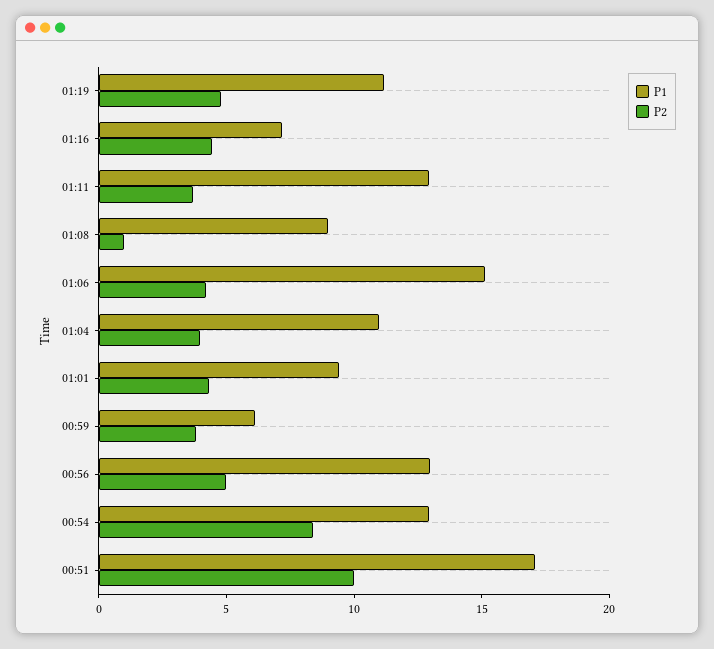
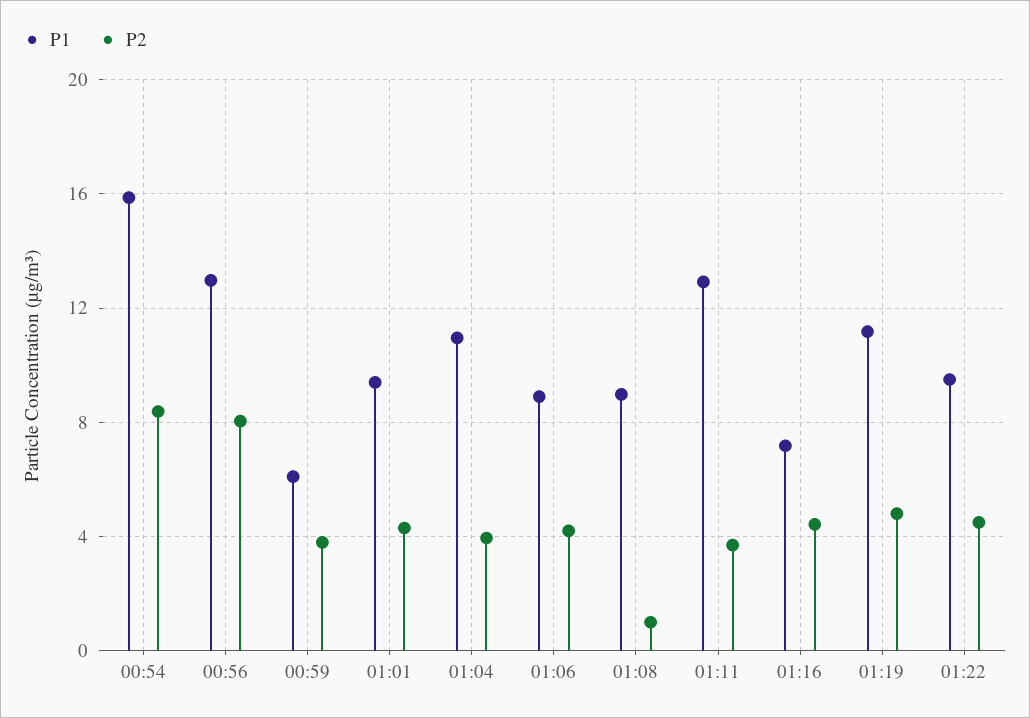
P1, 01:06: 15 -> 9
P2, 00:56: 5 -> 8
P1, 00:54: 13 -> 16
P1, 00:51: 17 -> none
P2, 00:51: 10 -> none
P1, 01:22: none -> 9.5
P2, 01:22: none -> 4.5

